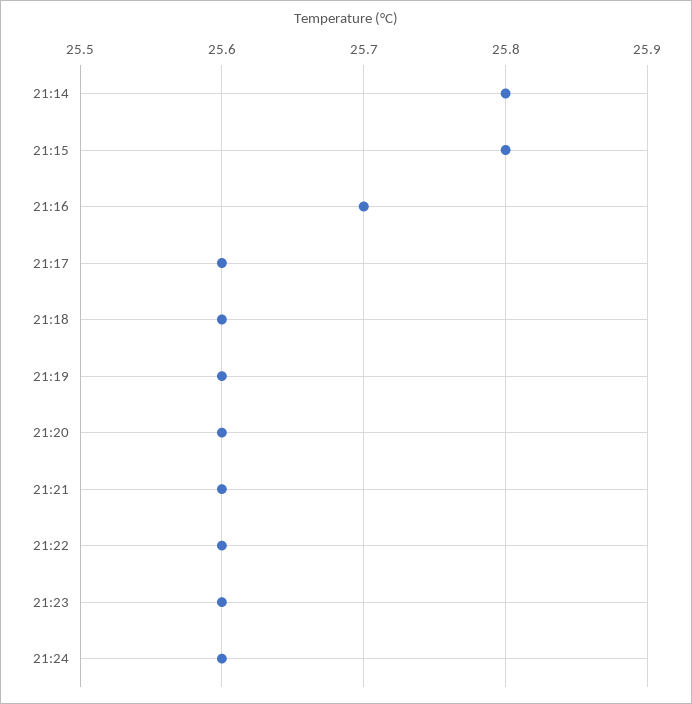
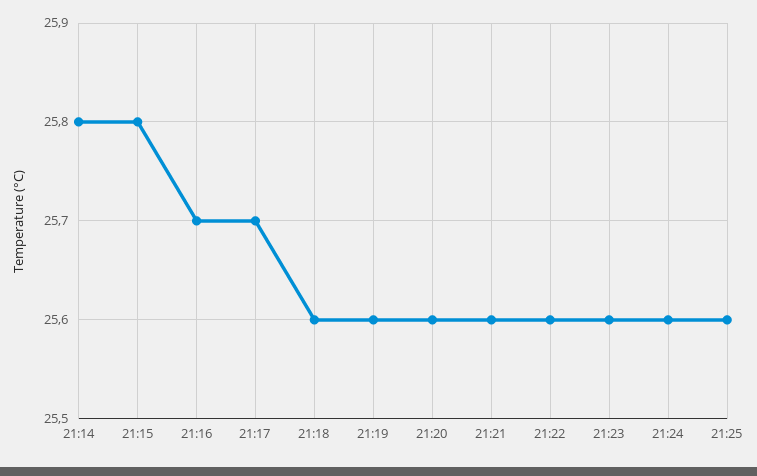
21:17: 25.6 -> 25.7
21:25: none -> 25.6

